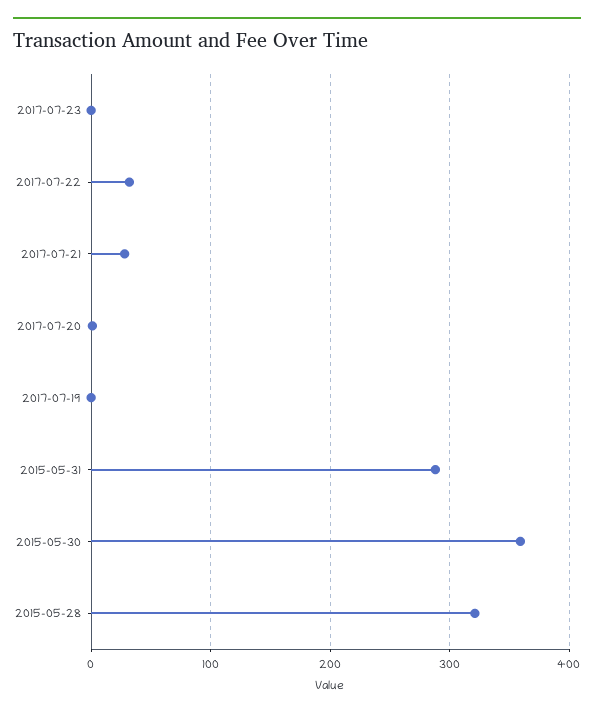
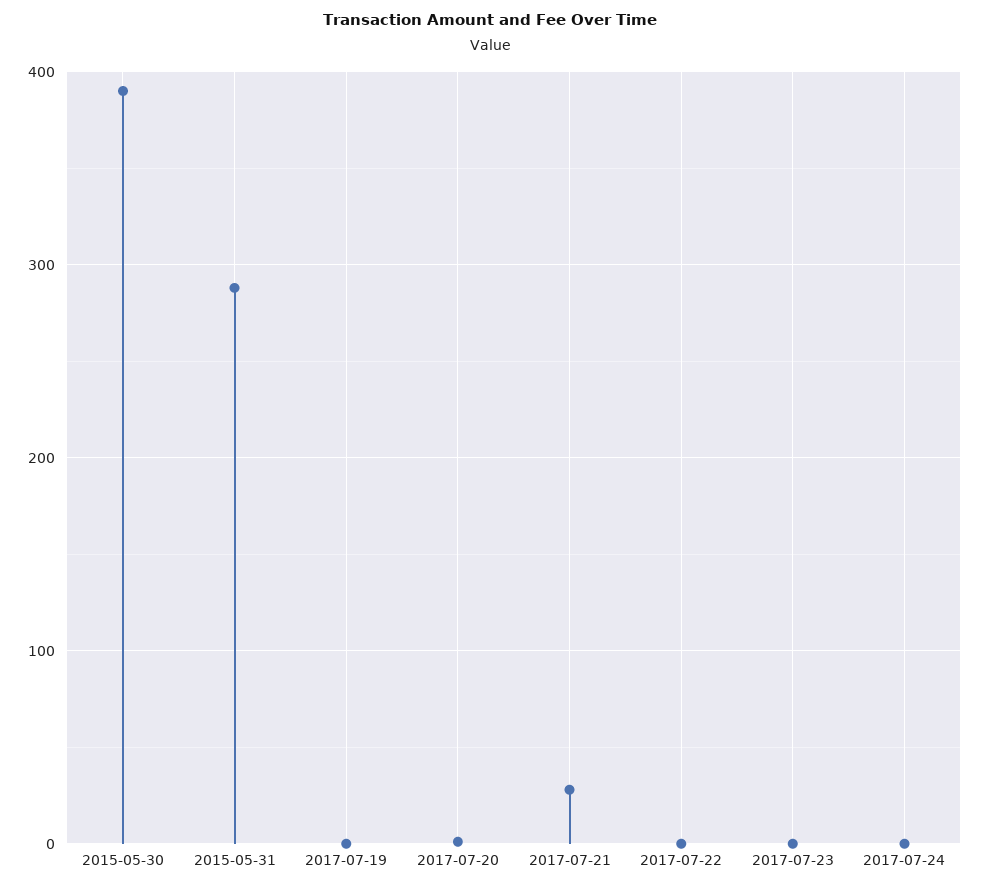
2017-07-22: 30 -> 0
2015-05-30: 360 -> 390
2015-05-28: 320 -> none
2017-07-24: none -> 0

